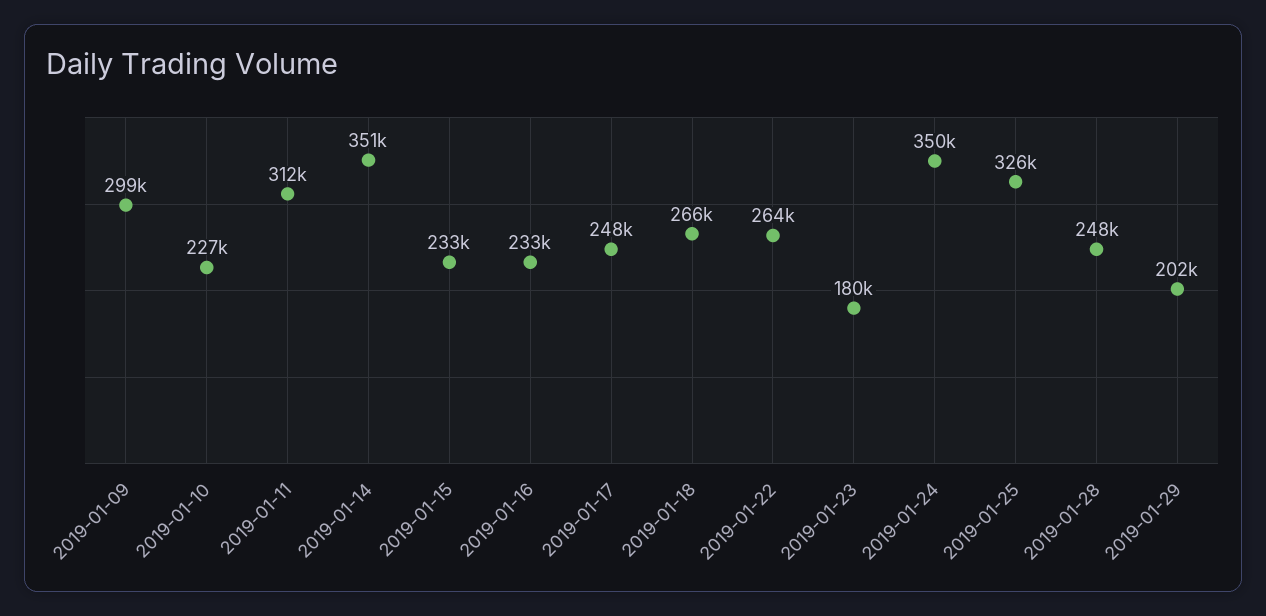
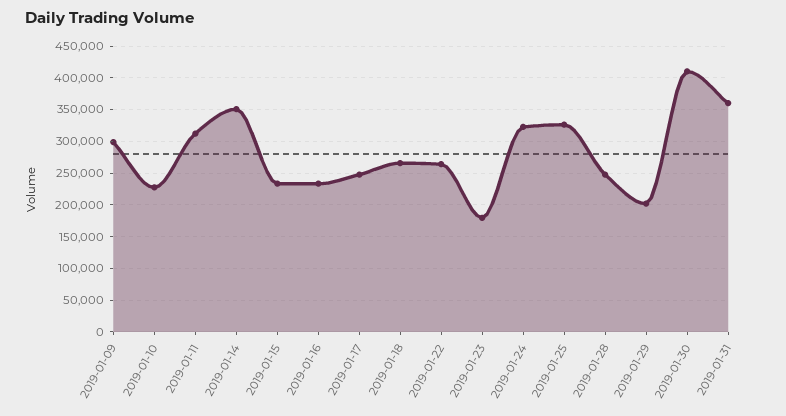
2019-01-24: 350000 -> 320000
2019-01-30: none -> 410000
2019-01-31: none -> 360000

